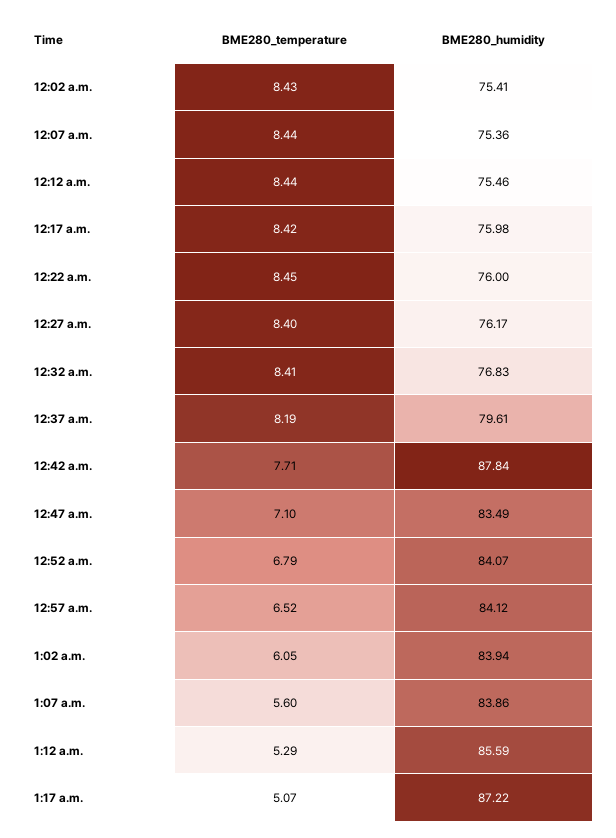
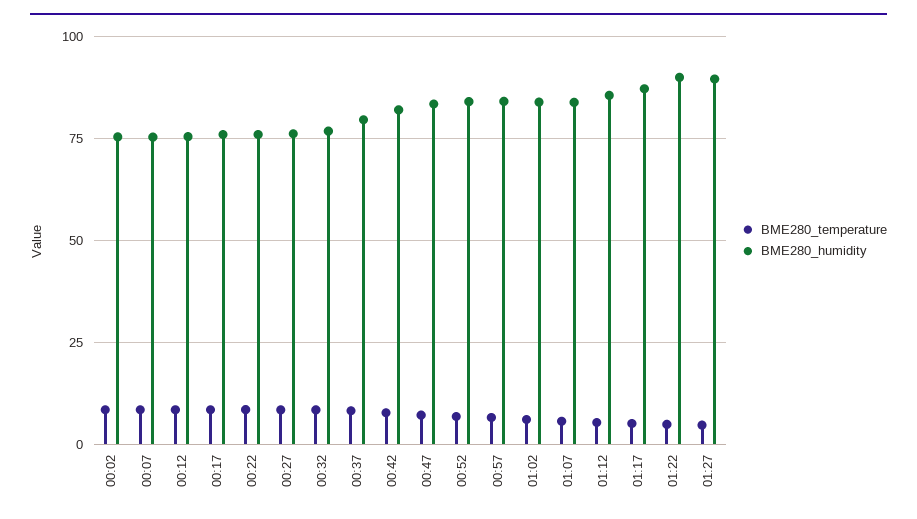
BME280_humidity, 12:42 a.m.: 87.84 -> 82.5
BME280_temperature, 01:22: none -> 5
BME280_humidity, 01:22: none -> 90
BME280_temperature, 01:27: none -> 5
BME280_humidity, 01:27: none -> 90

